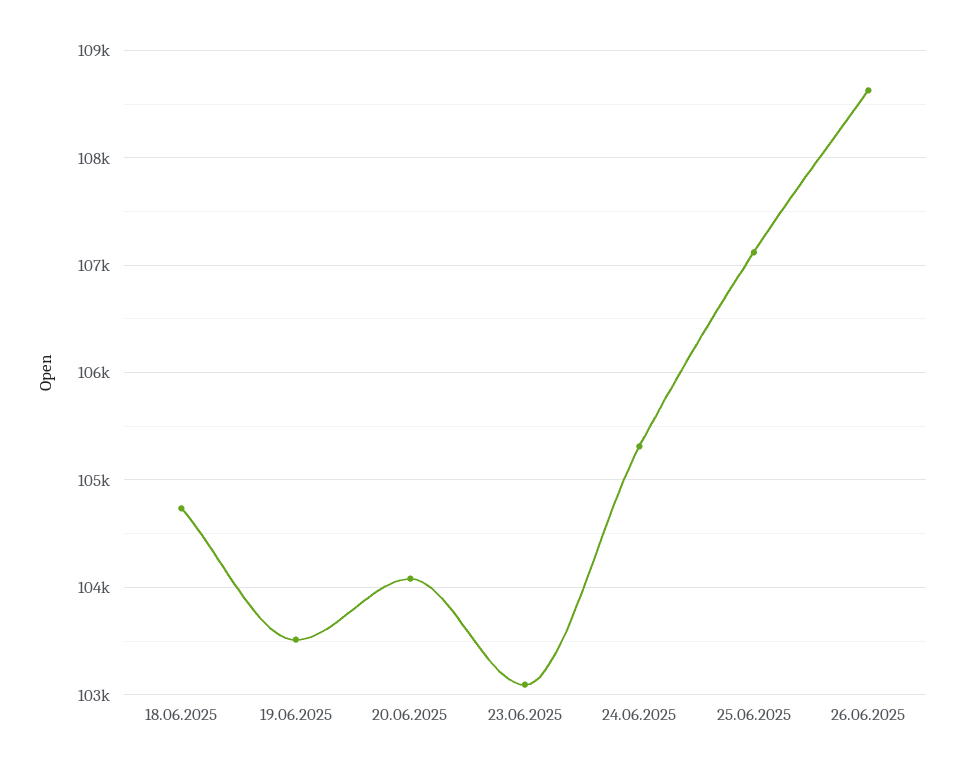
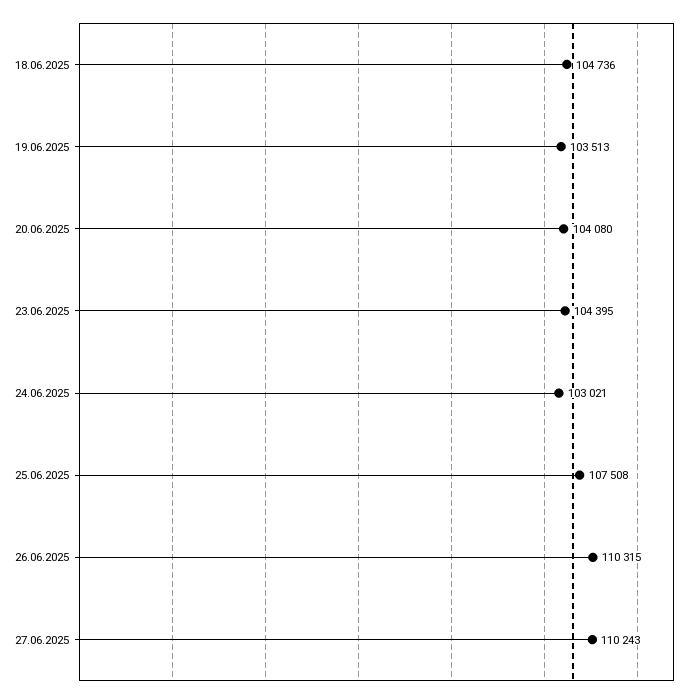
23.06.2025: 103100 -> 104395
24.06.2025: 105300 -> 103021
25.06.2025: 107100 -> 107508
26.06.2025: 108600 -> 110315
27.06.2025: none -> 110243

